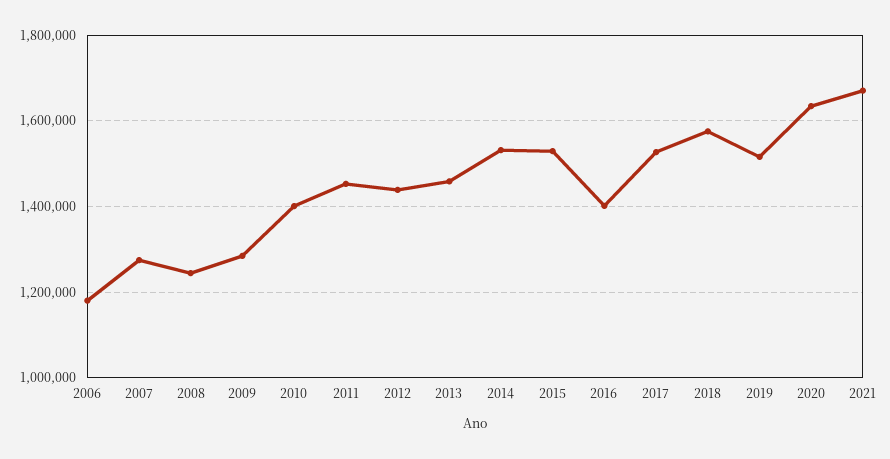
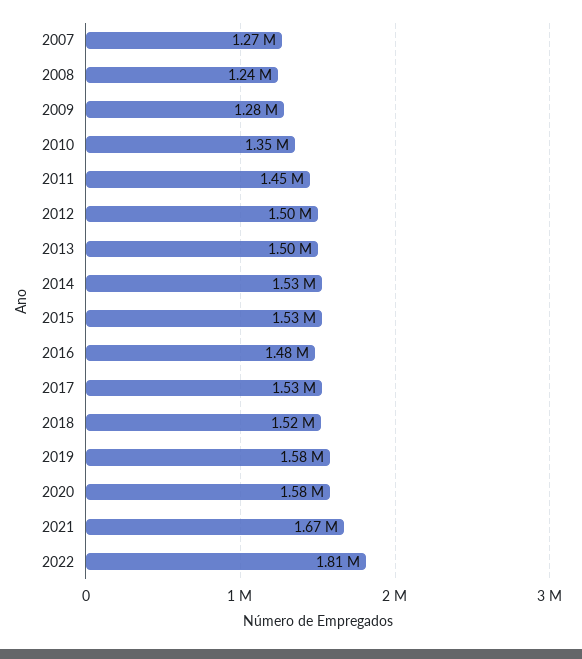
2006: 1180000 -> none
2010: 1400000 -> 1350000
2012: 1440000 -> 1500000
2013: 1460000 -> 1500000
2016: 1400000 -> 1480000
2018: 1580000 -> 1520000
2019: 1520000 -> 1580000
2020: 1640000 -> 1580000
2022: none -> 1810000

